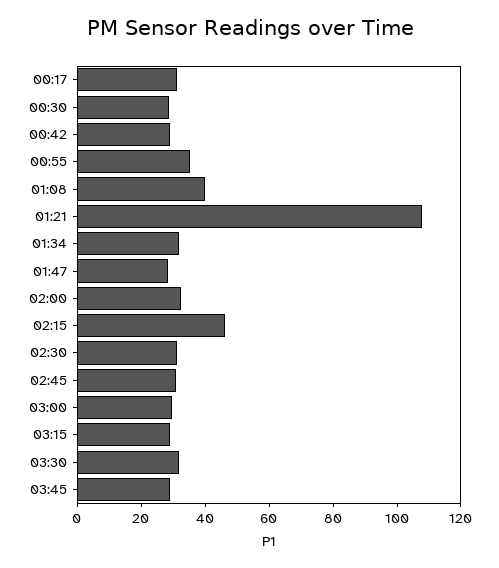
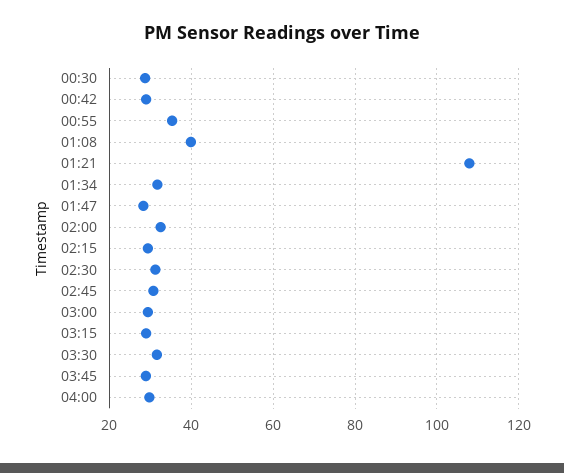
00:17: 30 -> none
02:15: 45 -> 30
04:00: none -> 30

